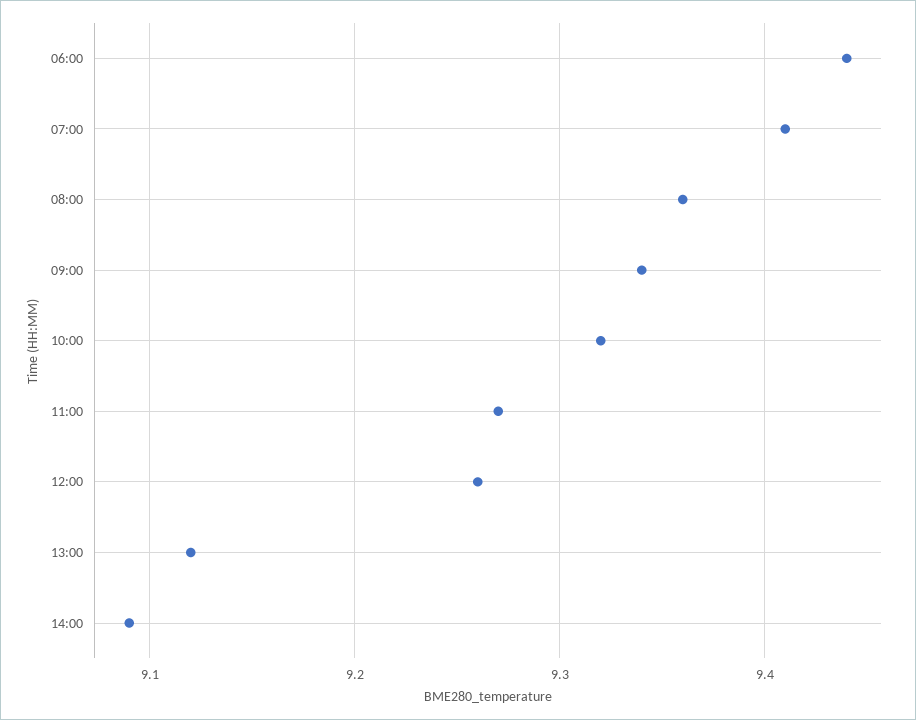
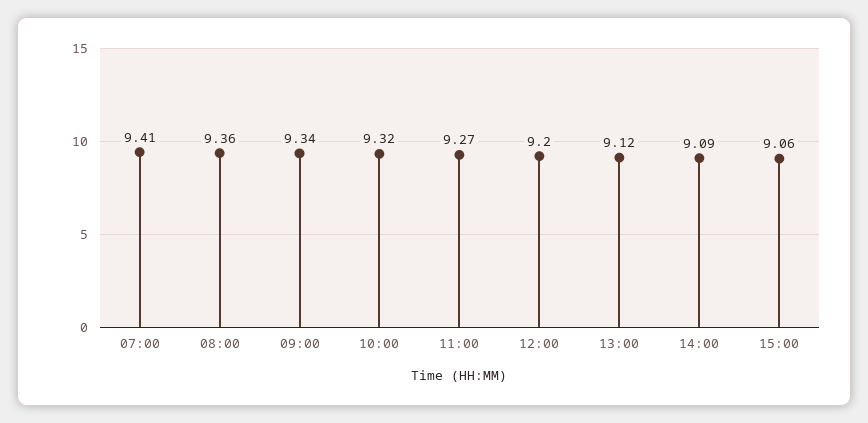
06:00: 9.44 -> none
12:00: 9.26 -> 9.2
15:00: none -> 9.06

